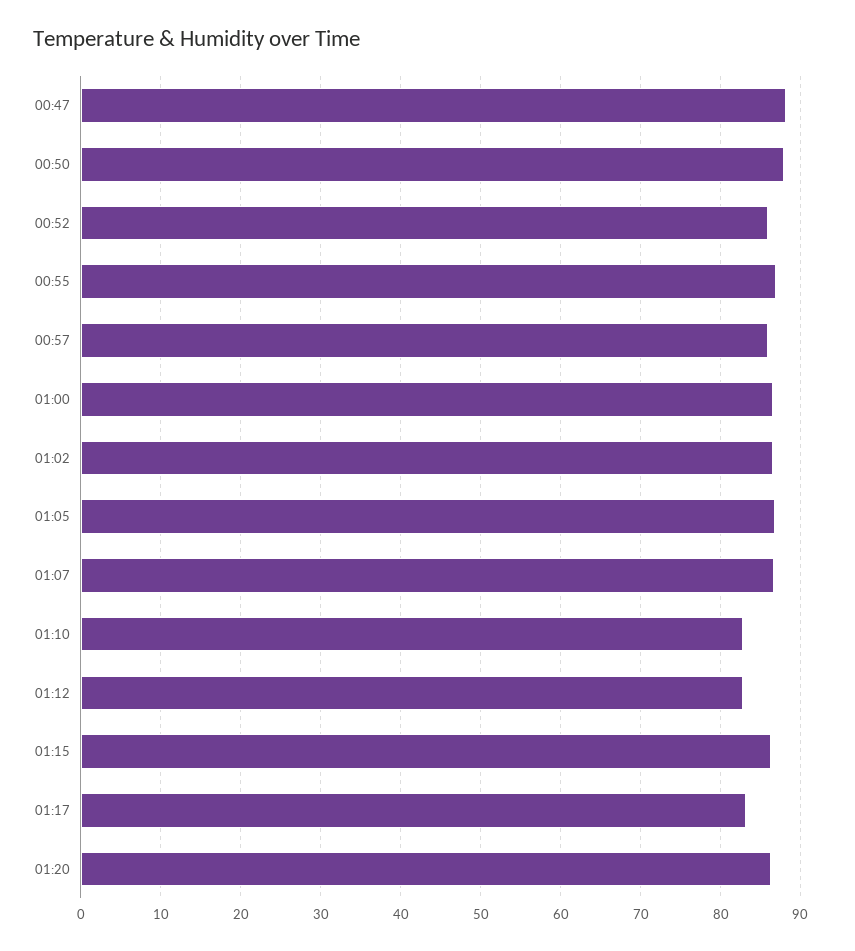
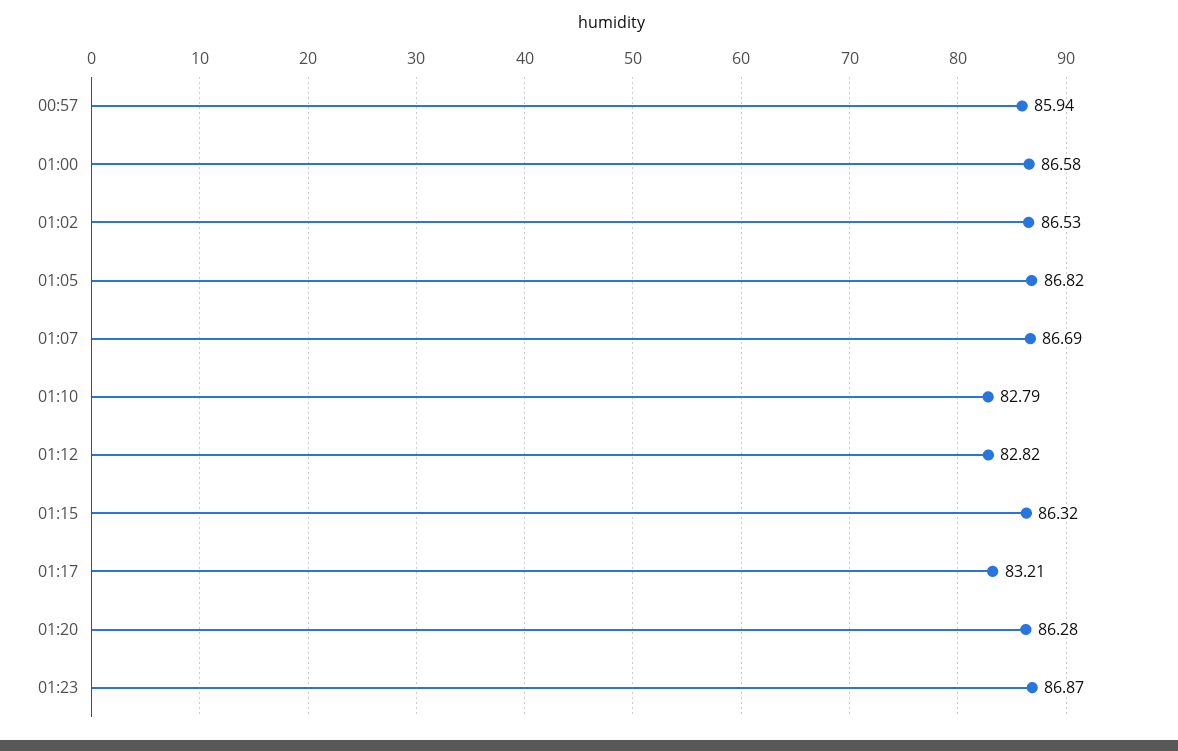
00:47: 88 -> none
00:50: 88 -> none
00:52: 86 -> none
00:55: 87 -> none
01:23: none -> 86.87

